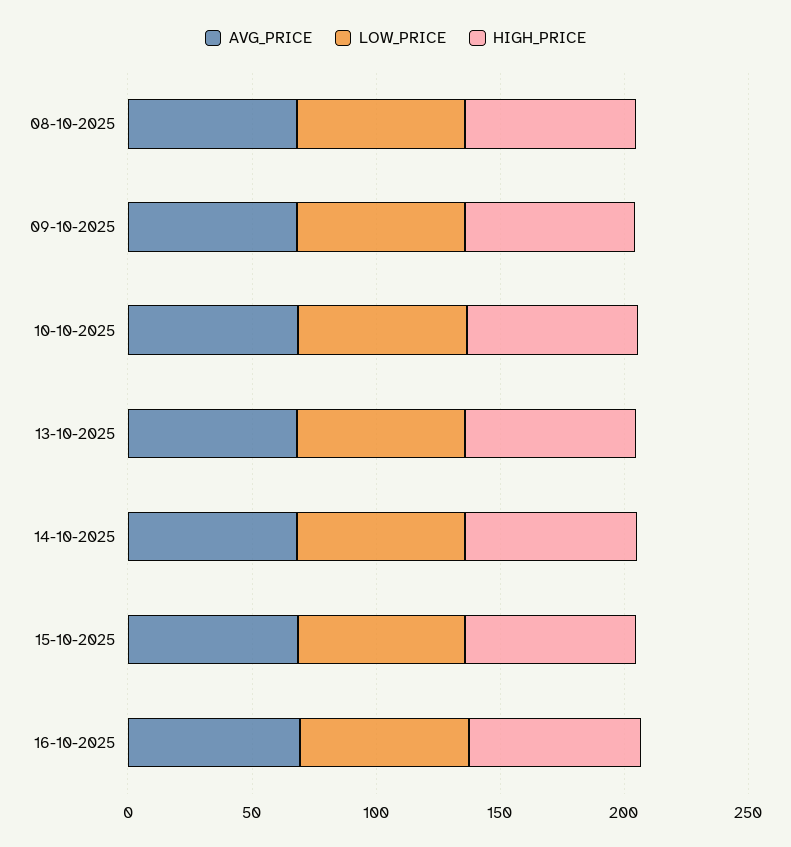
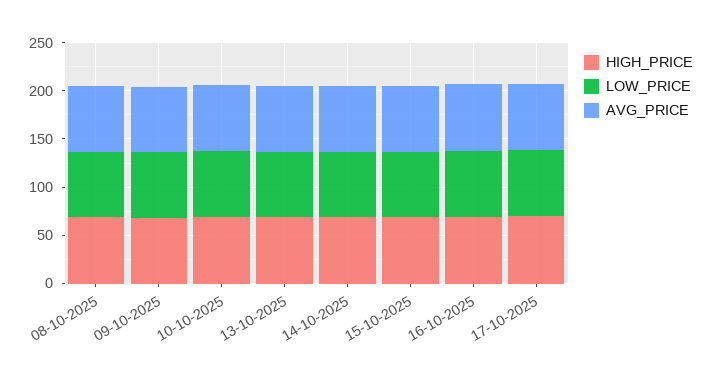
HIGH_PRICE, 17-10-2025: none -> 70
LOW_PRICE, 17-10-2025: none -> 70
AVG_PRICE, 17-10-2025: none -> 70

